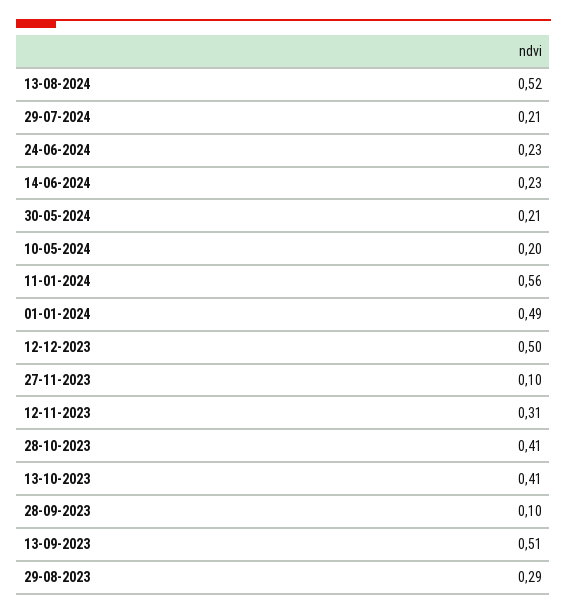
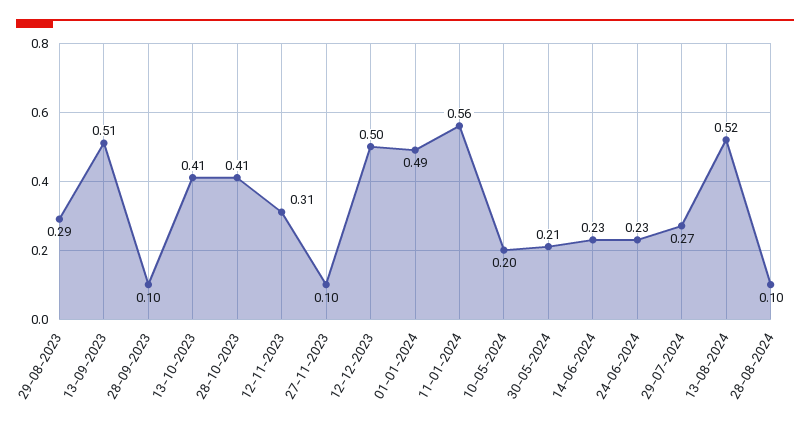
29-07-2024: 0.21 -> 0.27
28-08-2024: none -> 0.1

